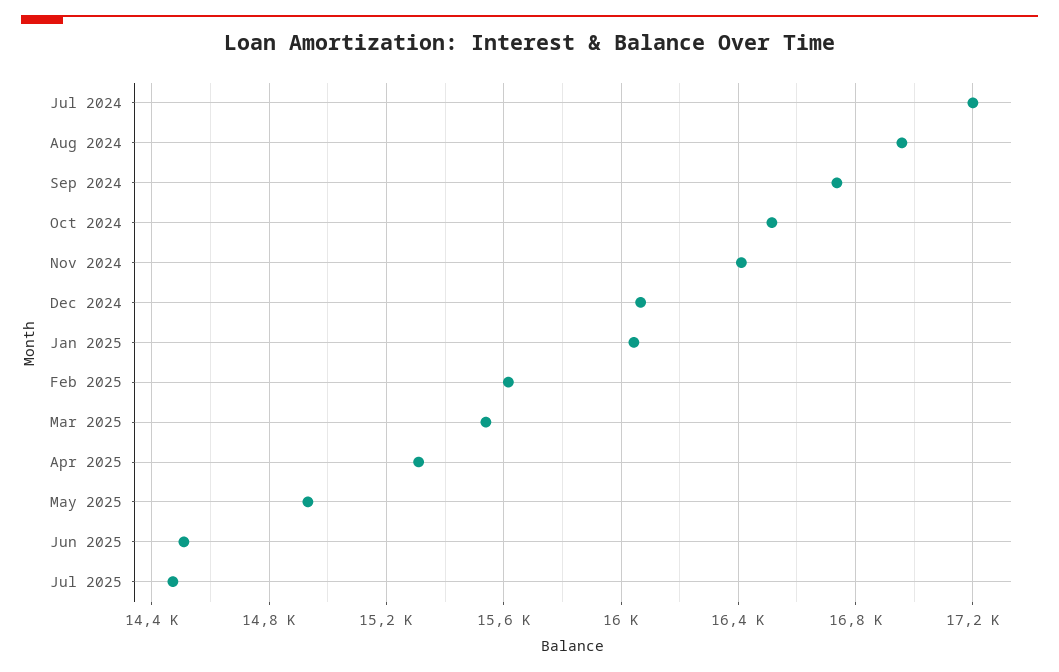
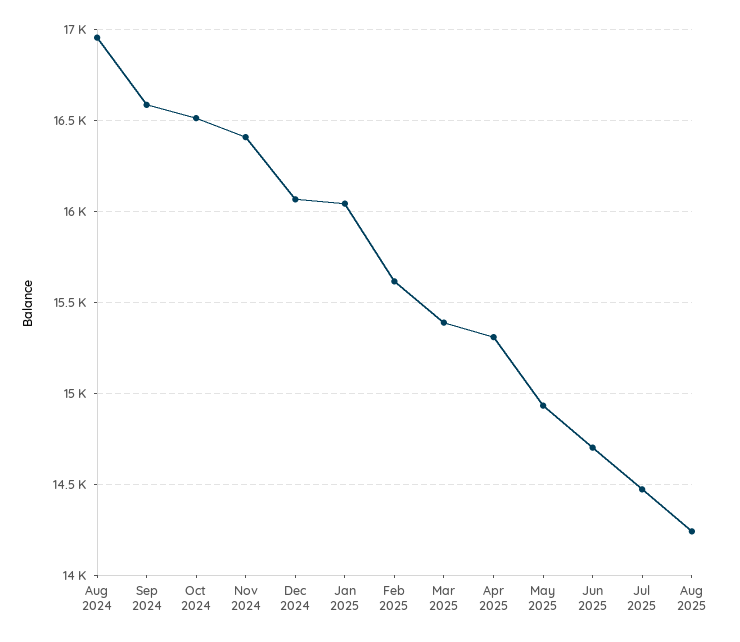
Jul 2024: 17200 -> none
Sep 2024: 16750 -> 16600
Mar 2025: 15550 -> 15400
Jun 2025: 14500 -> 14700
Aug 2025: none -> 14250

